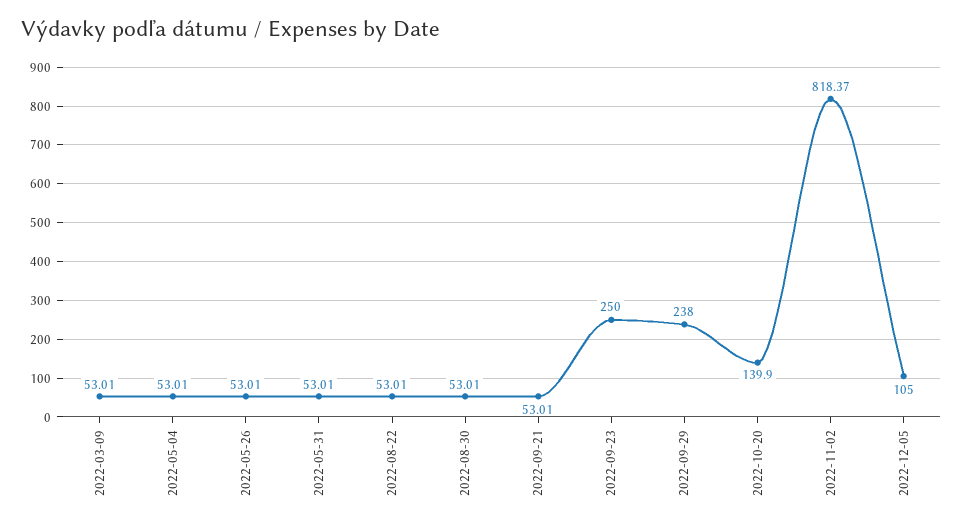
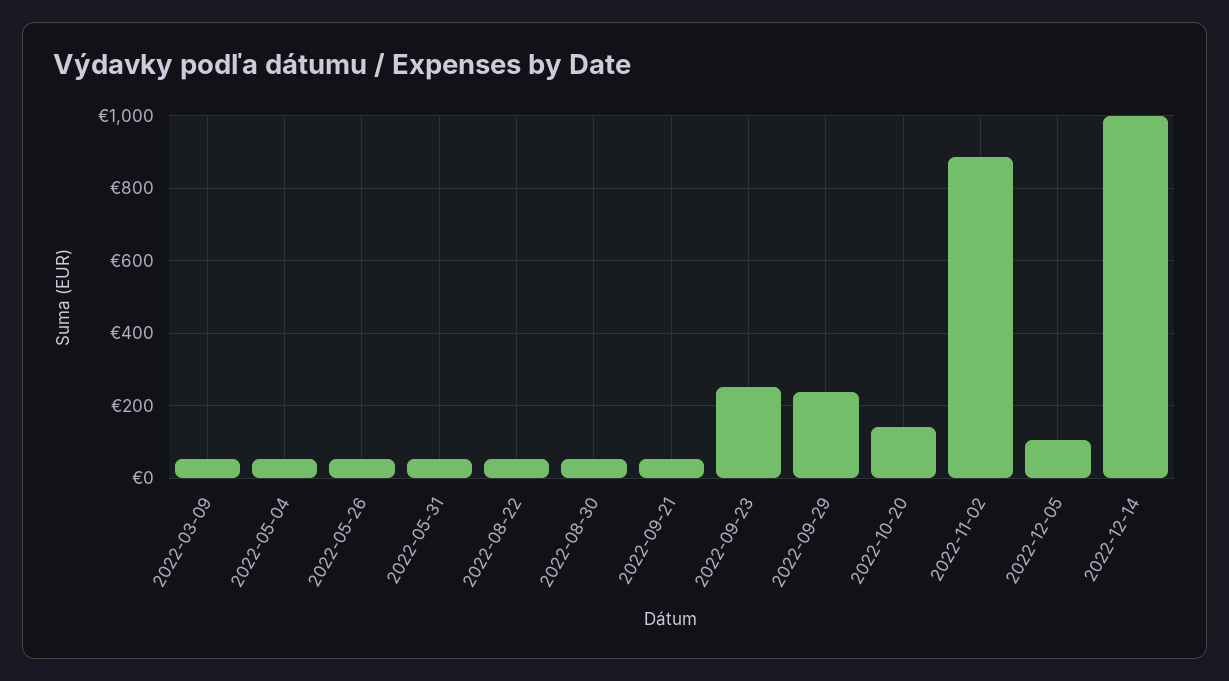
2022-11-02: 818.37 -> 880
2022-12-14: none -> 1000

